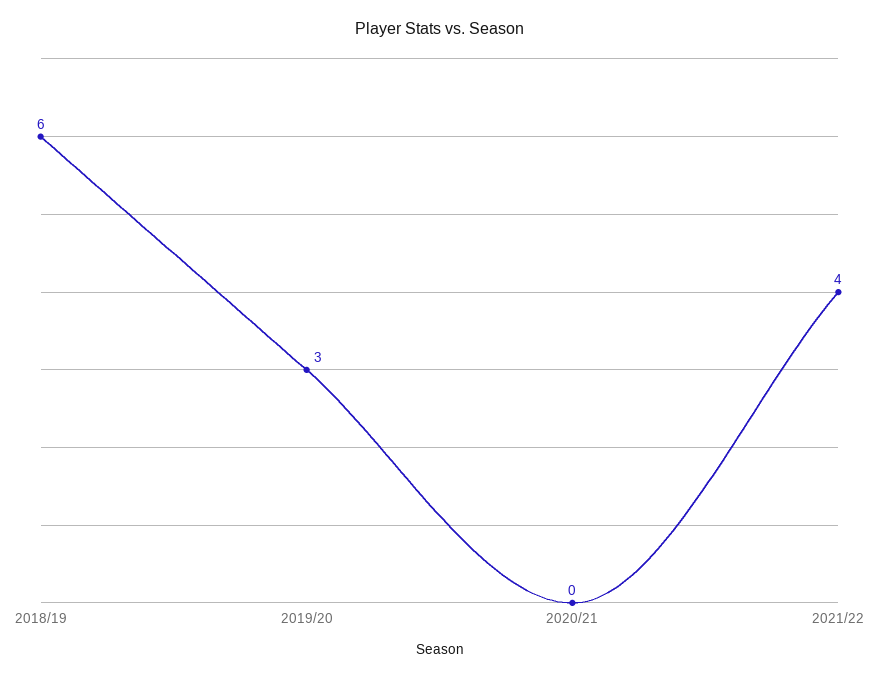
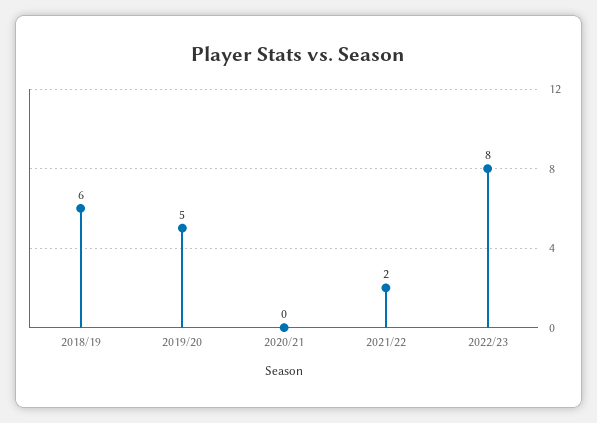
2019/20: 3 -> 5
2021/22: 4 -> 2
2022/23: none -> 8

